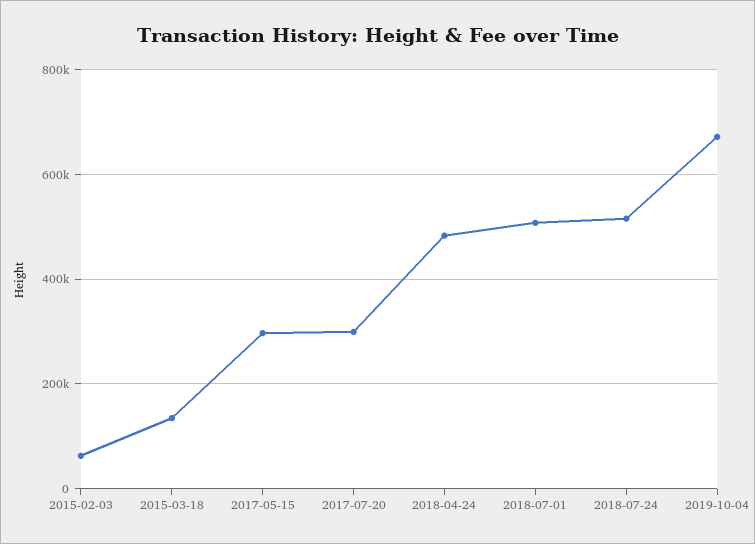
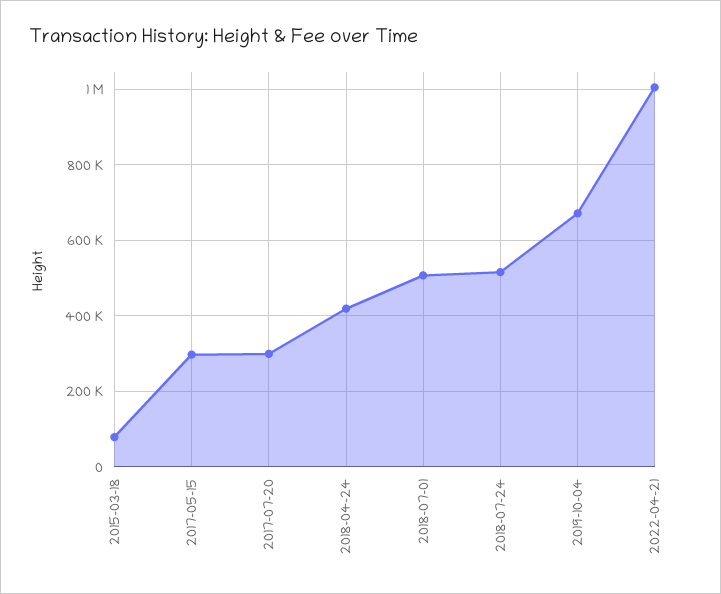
2015-02-03: 60000 -> none
2015-03-18: 140000 -> 80000
2018-04-24: 480000 -> 420000
2022-04-21: none -> 1000000

